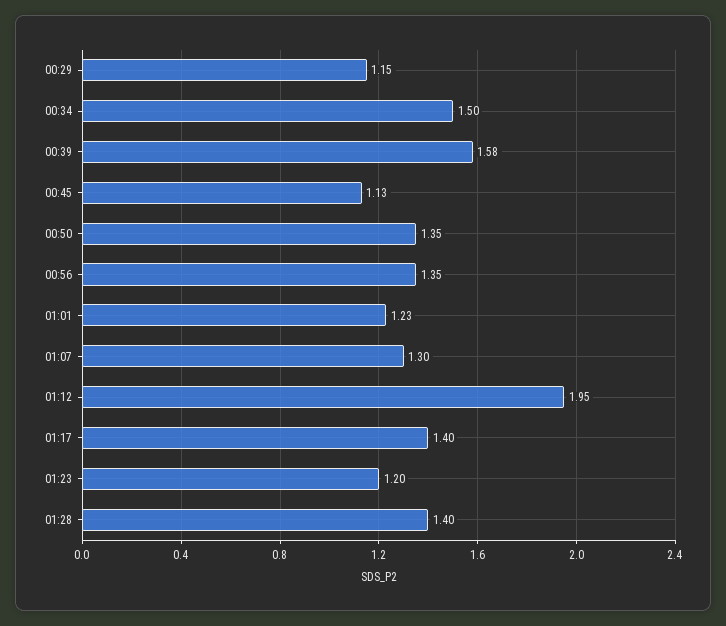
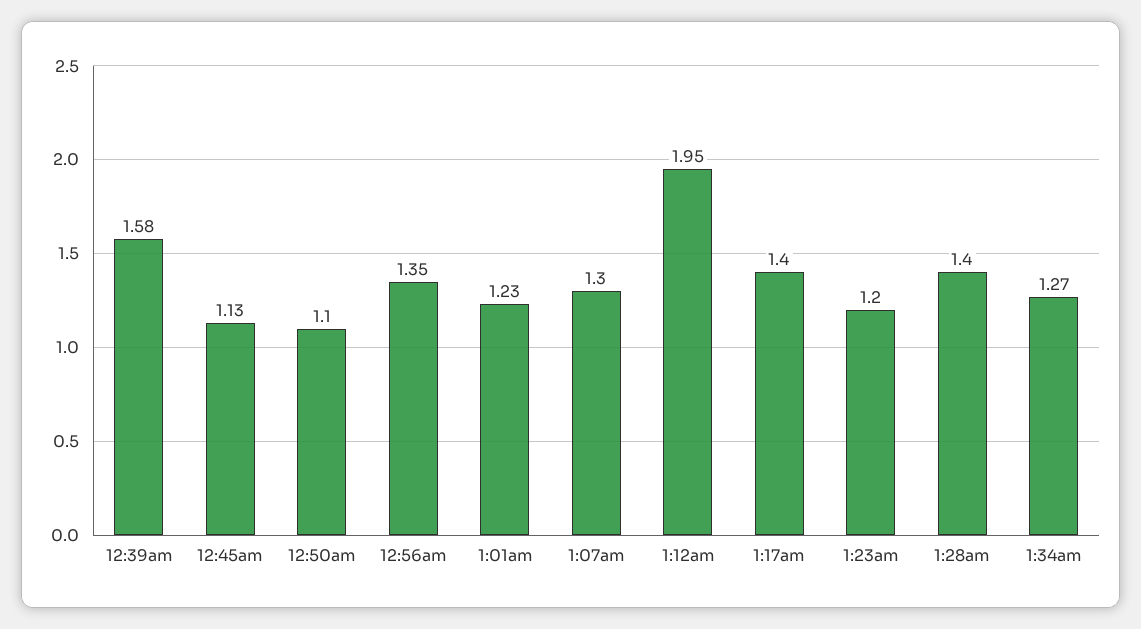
00:29: 1.15 -> none
00:34: 1.5 -> none
00:50: 1.35 -> 1.1
1:34am: none -> 1.27

